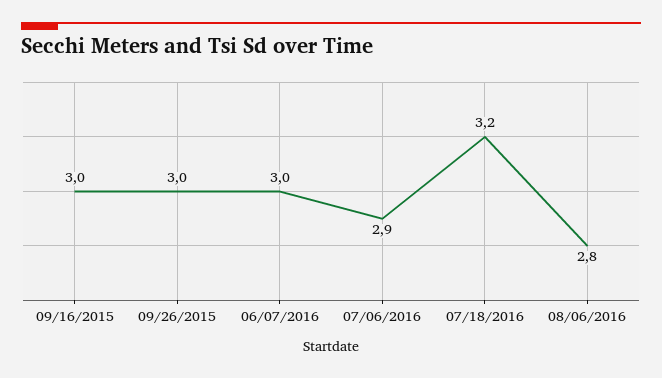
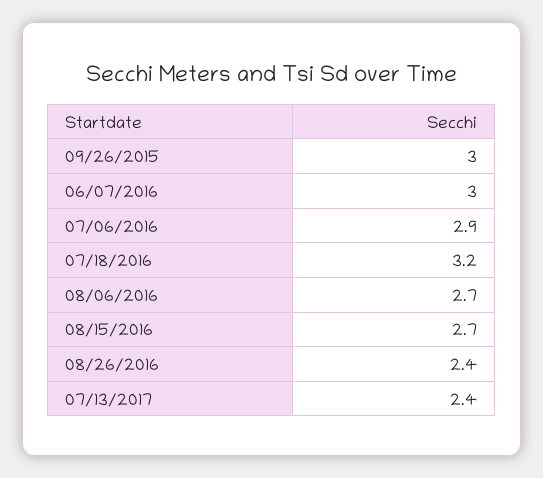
09/16/2015: 3 -> none
08/06/2016: 2.8 -> 2.7
08/15/2016: none -> 2.7
08/26/2016: none -> 2.4
07/13/2017: none -> 2.4

